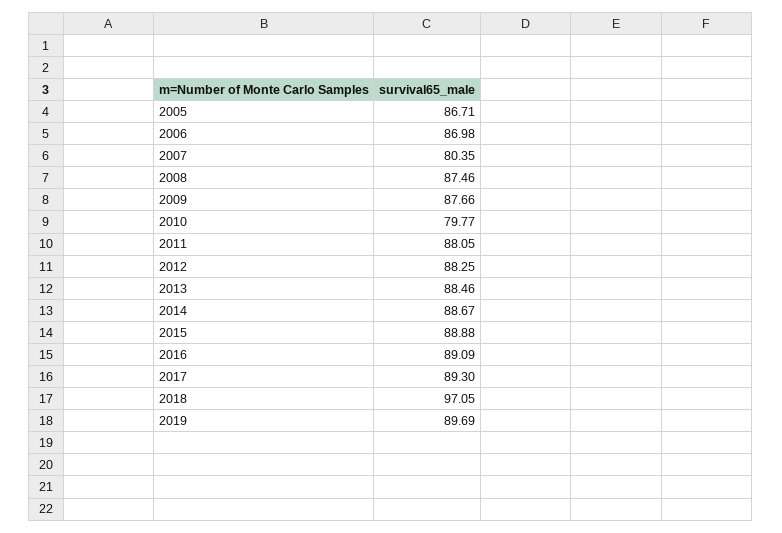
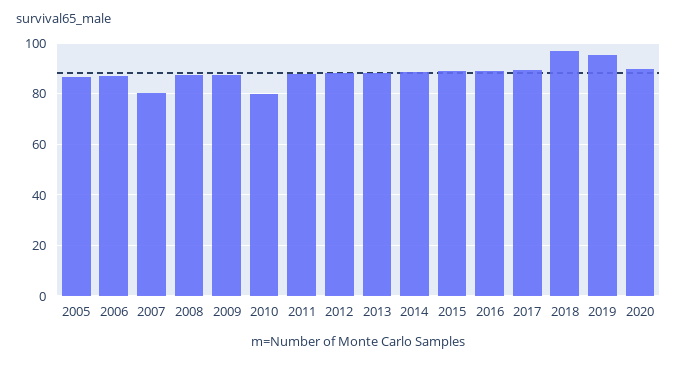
2019: 89.69 -> 95
2020: none -> 90

